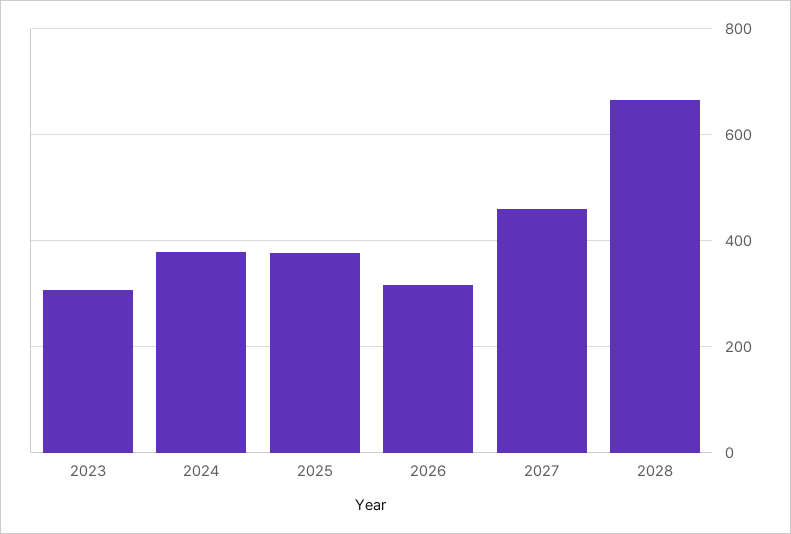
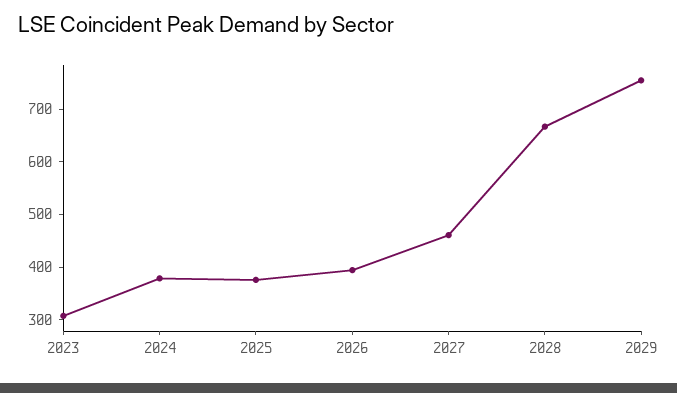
2026: 320 -> 400
2029: none -> 760

